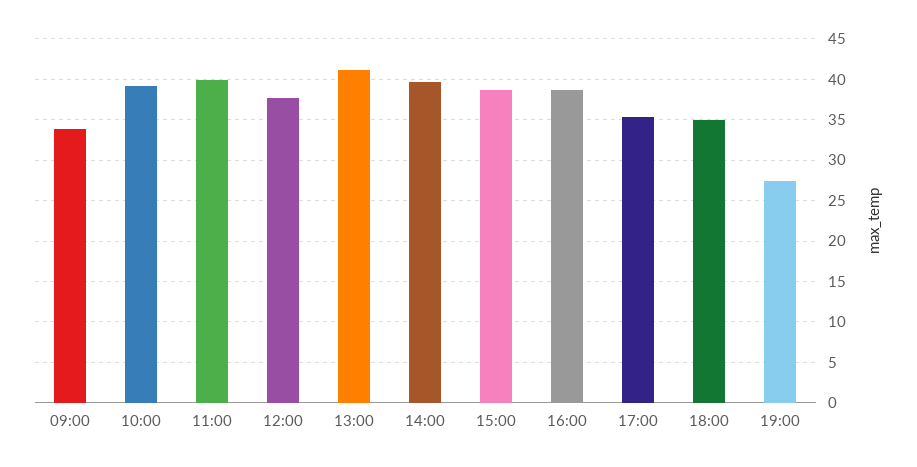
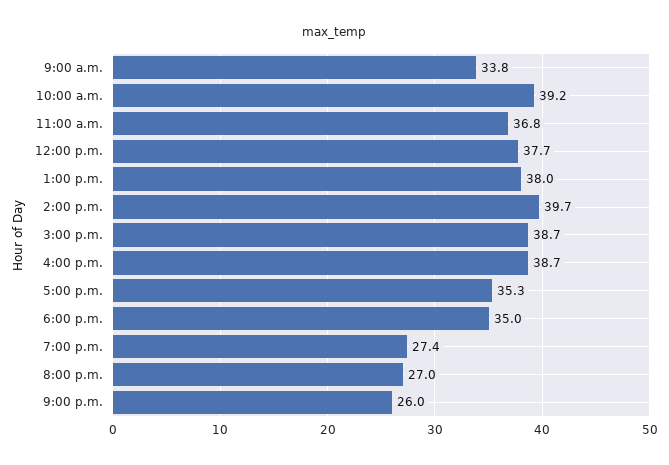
11:00: 40 -> 36.8
13:00: 41 -> 38
8:00 p.m.: none -> 27
9:00 p.m.: none -> 26

